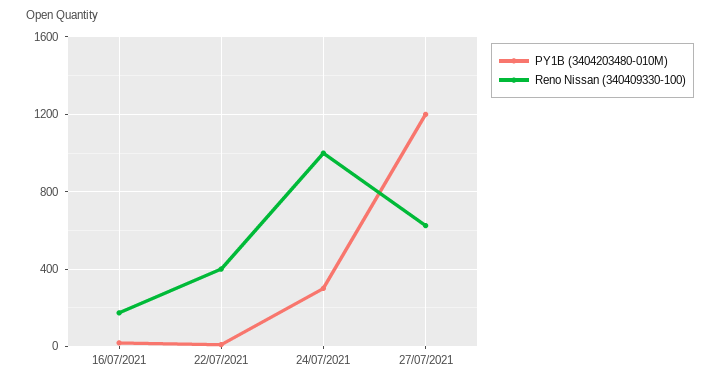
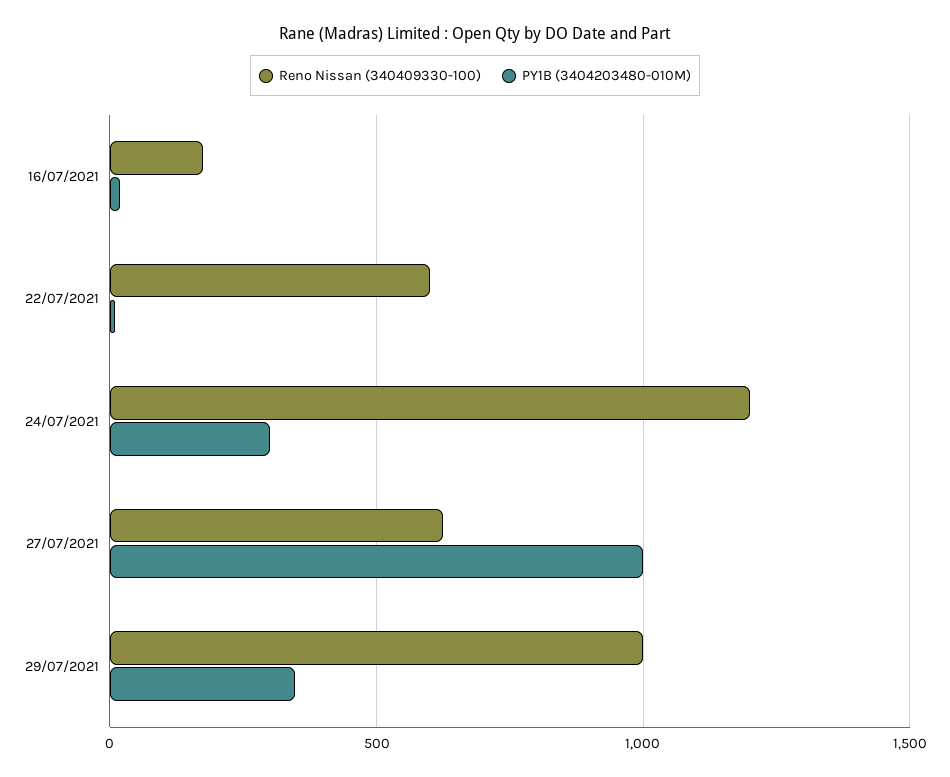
Reno Nissan (340409330-100), 22/07/2021: 400 -> 600
Reno Nissan (340409330-100), 24/07/2021: 1000 -> 1200
PY1B (3404203480-010M), 27/07/2021: 1200 -> 1000
Reno Nissan (340409330-100), 29/07/2021: none -> 1000
PY1B (3404203480-010M), 29/07/2021: none -> 350

